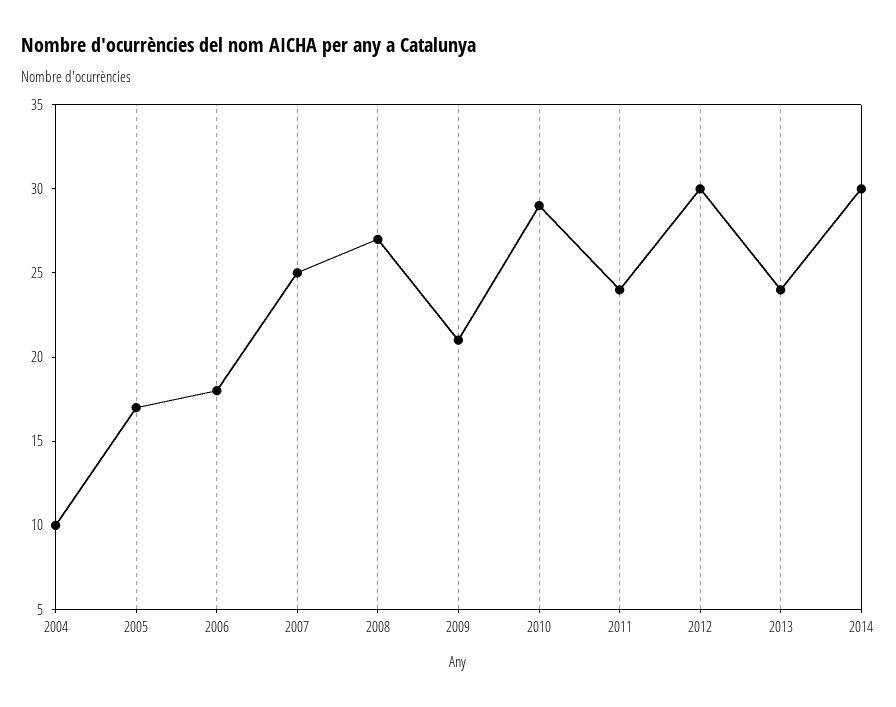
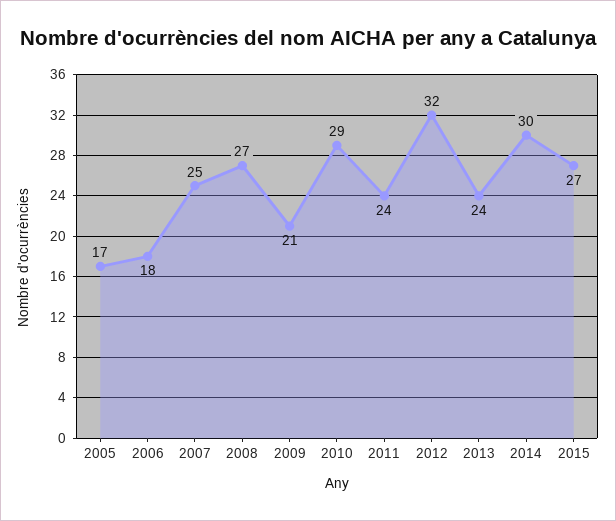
2004: 10 -> none
2012: 30 -> 32
2015: none -> 27

